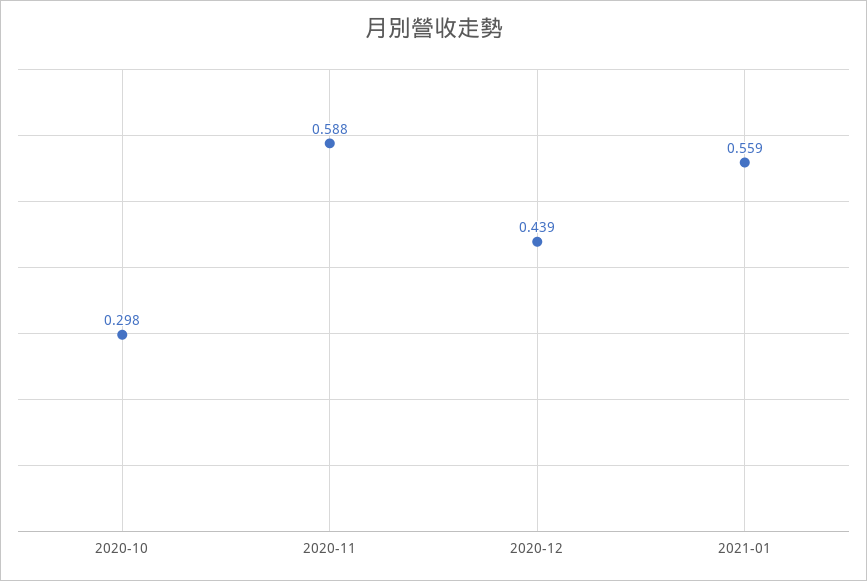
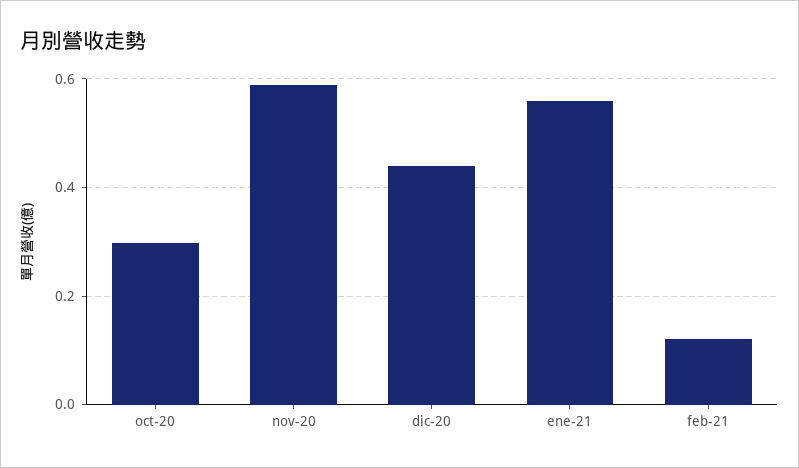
feb-21: none -> 0.12

